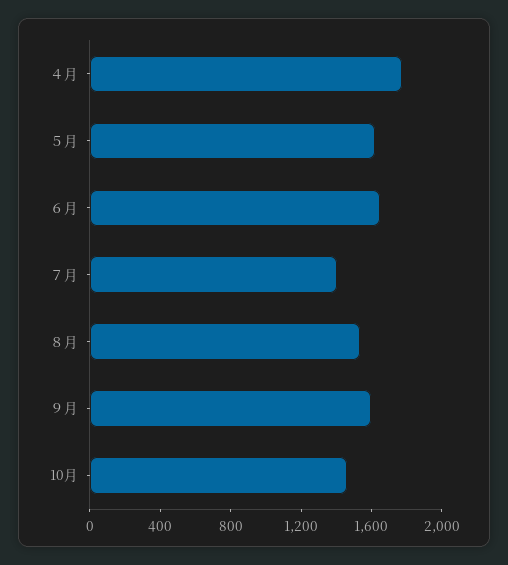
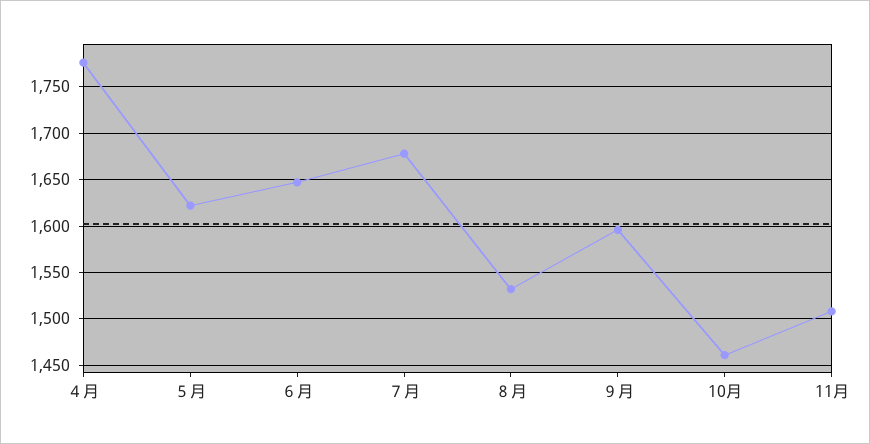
７月: 1400 -> 1680
11月: none -> 1510

